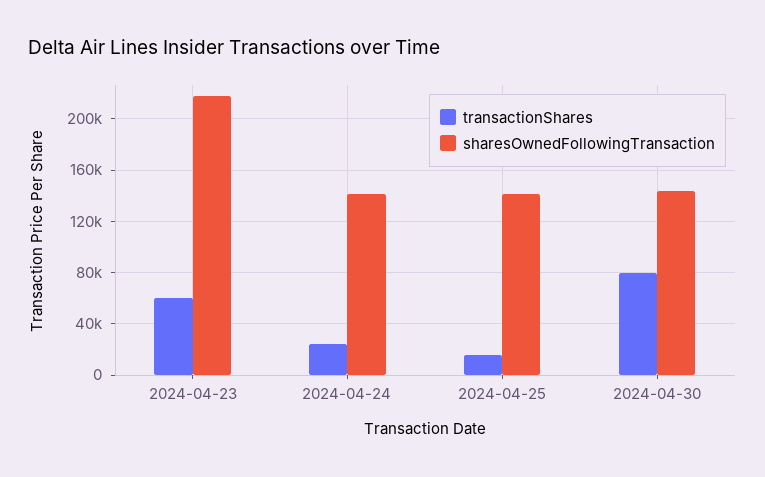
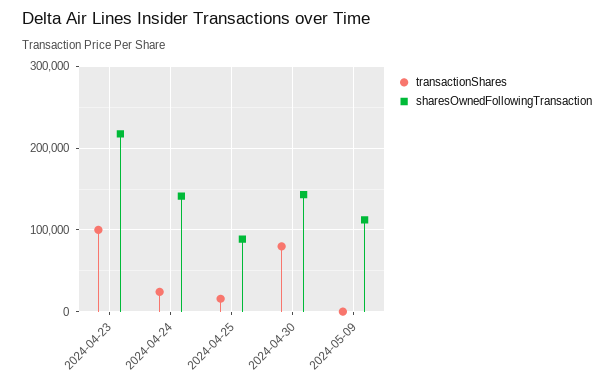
transactionShares, 2024-04-23: 60000 -> 100000
sharesOwnedFollowingTransaction, 2024-04-25: 140000 -> 90000
transactionShares, 2024-05-09: none -> 0
sharesOwnedFollowingTransaction, 2024-05-09: none -> 110000

